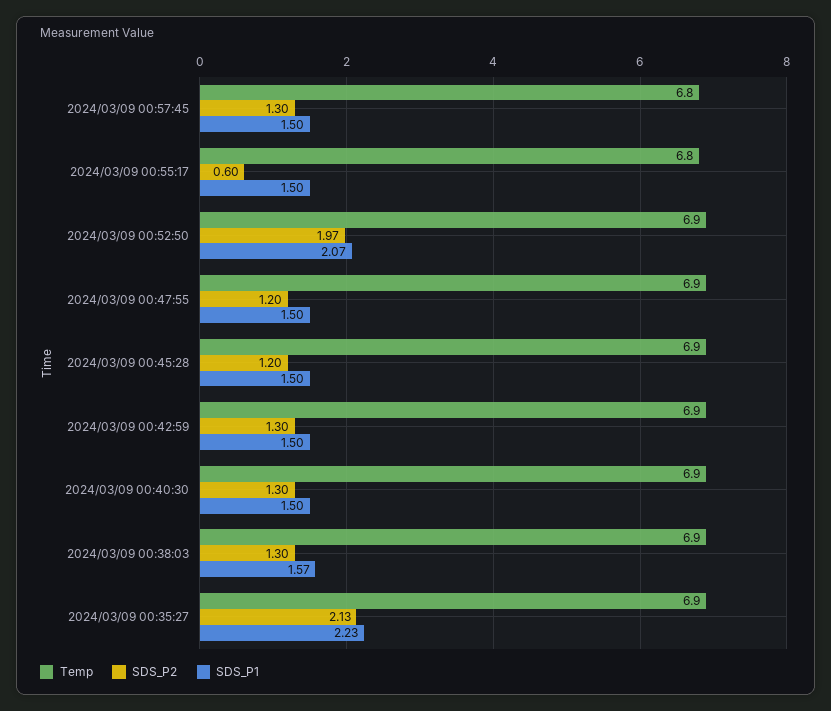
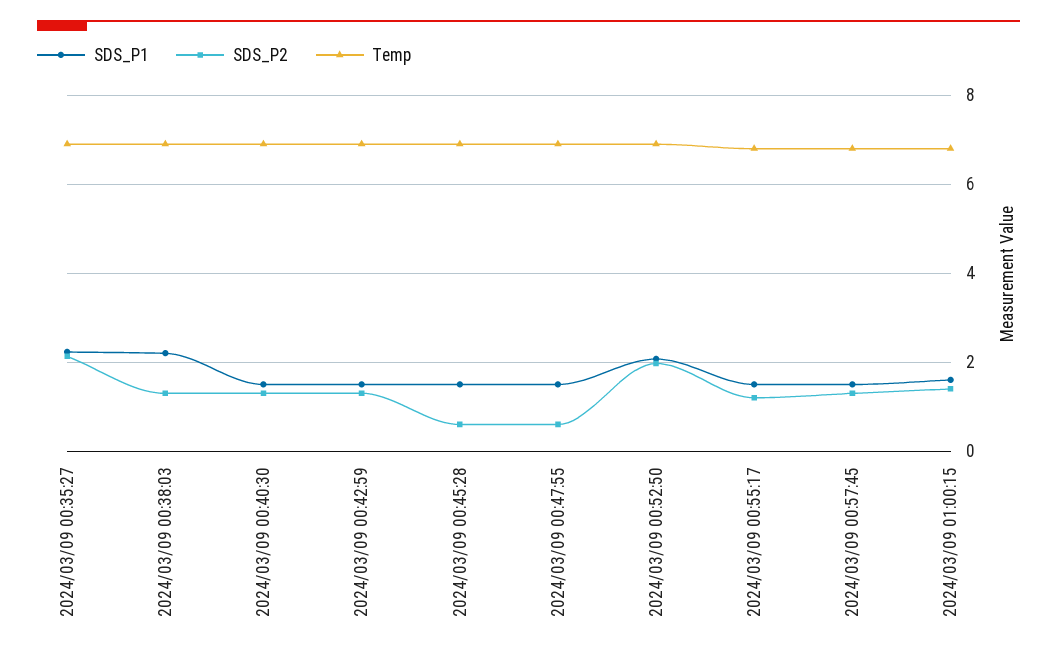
SDS_P2, 2024/03/09 00:55:17: 0.6 -> 1.2
SDS_P2, 2024/03/09 00:47:55: 1.2 -> 0.6
SDS_P2, 2024/03/09 00:45:28: 1.2 -> 0.6
SDS_P1, 2024/03/09 00:38:03: 1.57 -> 2.2
SDS_P1, 2024/03/09 01:00:15: none -> 1.6
SDS_P2, 2024/03/09 01:00:15: none -> 1.4
Temp, 2024/03/09 01:00:15: none -> 6.8

